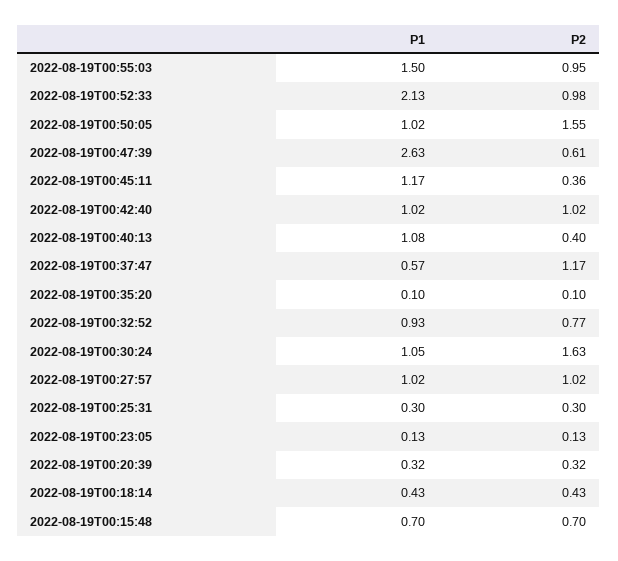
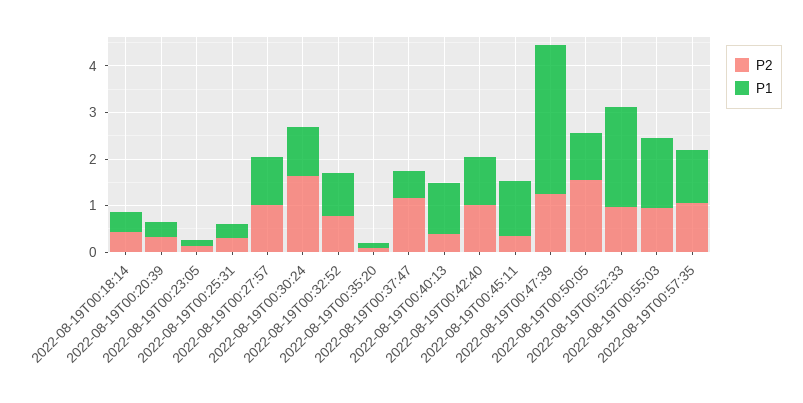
P1, 2022-08-19T00:47:39: 2.63 -> 3.2
P2, 2022-08-19T00:47:39: 0.61 -> 1.2
P1, 2022-08-19T00:15:48: 0.7 -> none
P2, 2022-08-19T00:15:48: 0.7 -> none
P2, 2022-08-19T00:57:35: none -> 1
P1, 2022-08-19T00:57:35: none -> 1.2

